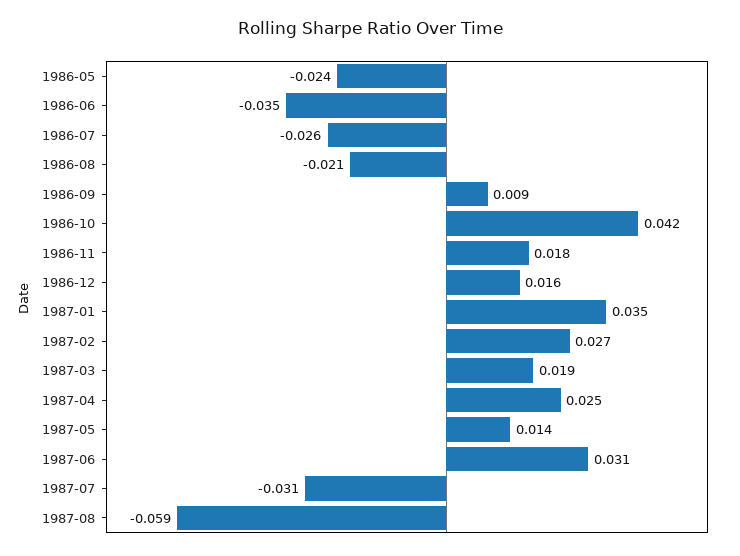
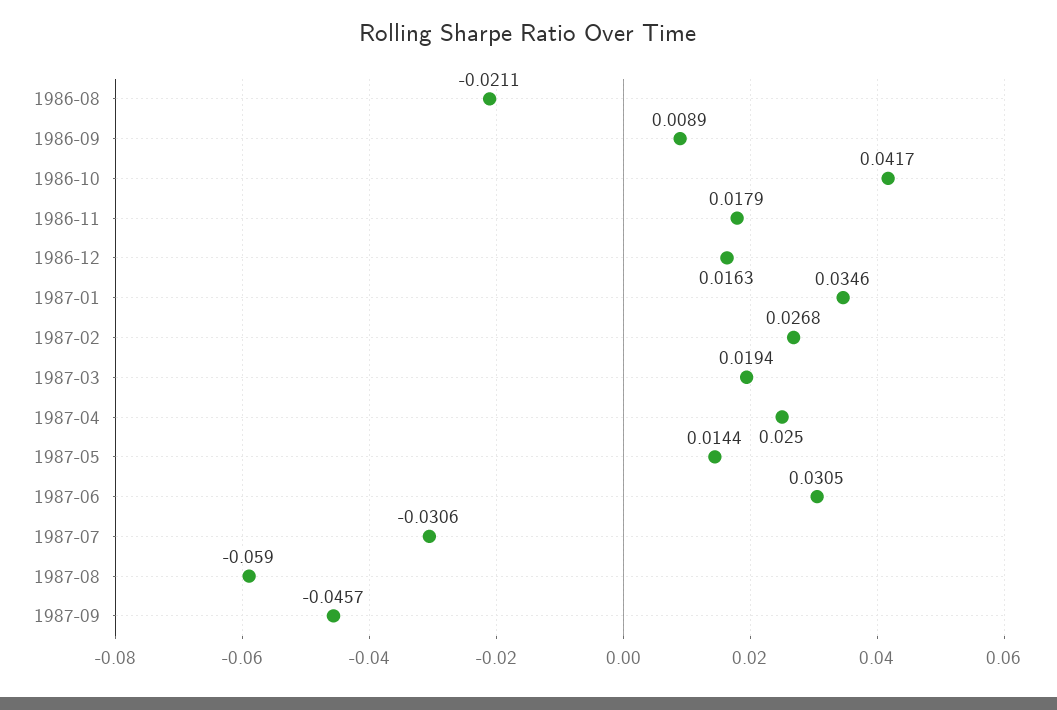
1986-05: -0.024 -> none
1986-06: -0.035 -> none
1986-07: -0.026 -> none
1987-09: none -> -0.0457

